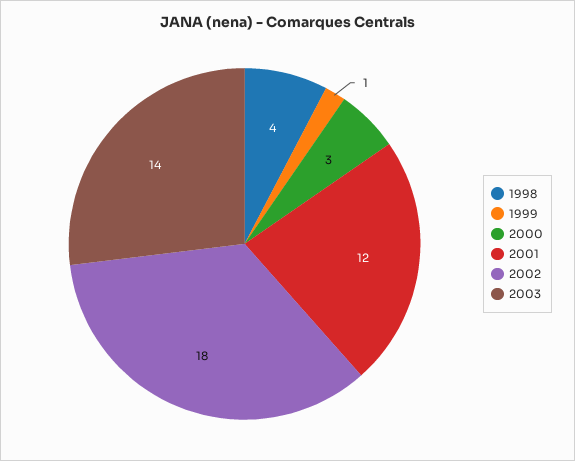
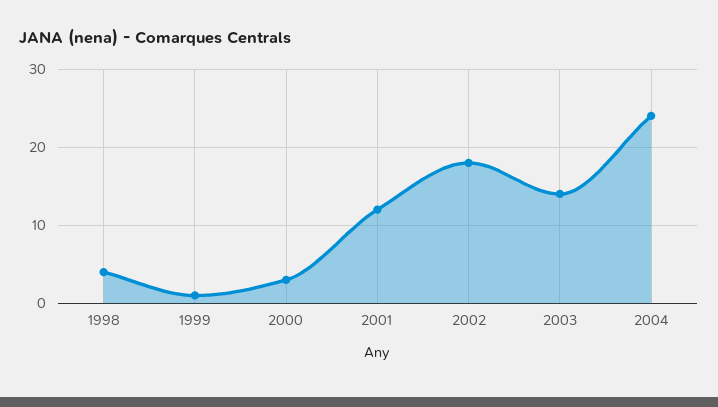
2004: none -> 24

